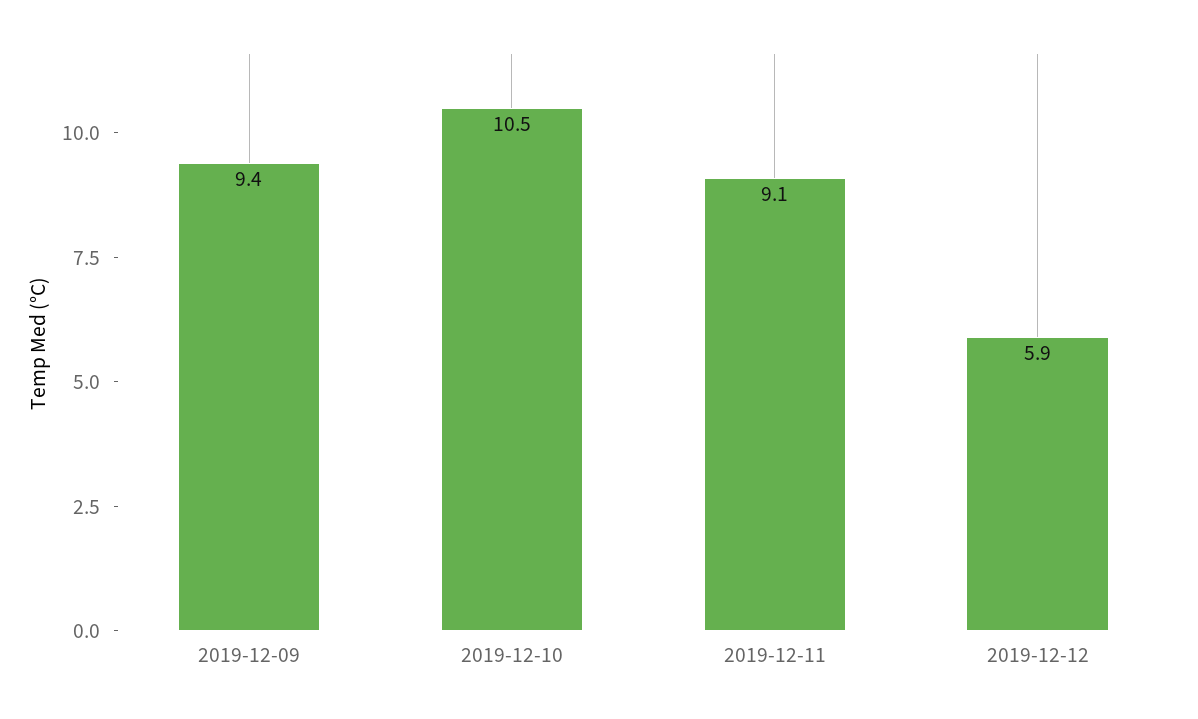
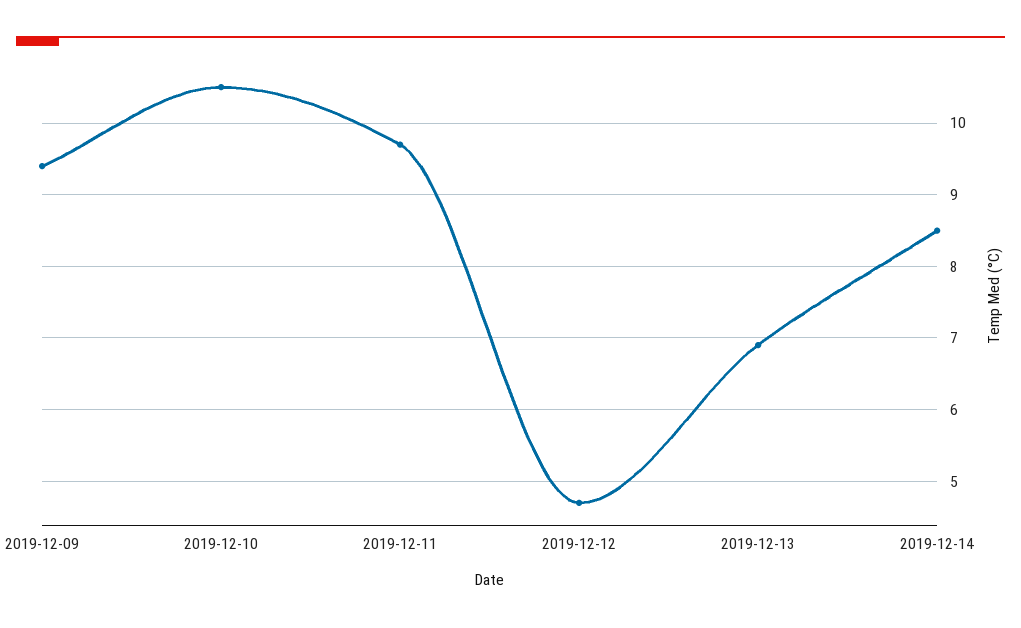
2019-12-11: 9.1 -> 9.7
2019-12-12: 5.9 -> 4.7
2019-12-13: none -> 6.9
2019-12-14: none -> 8.5

